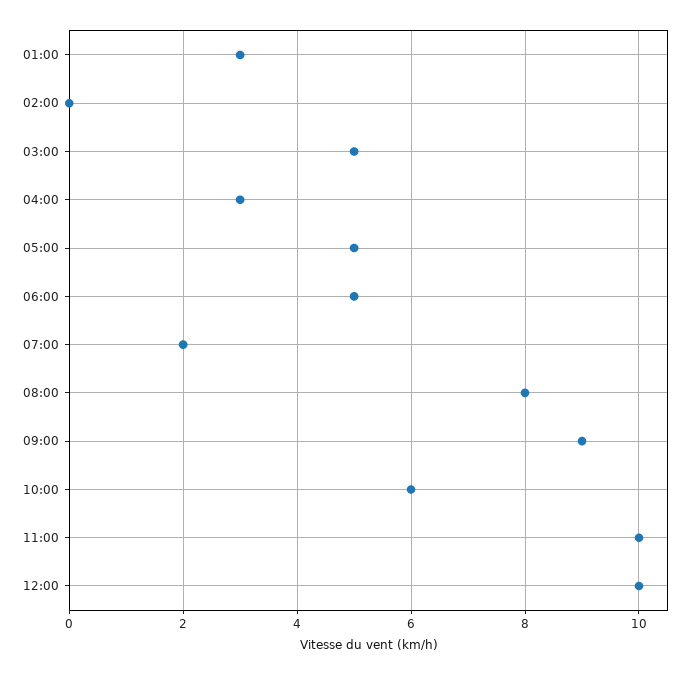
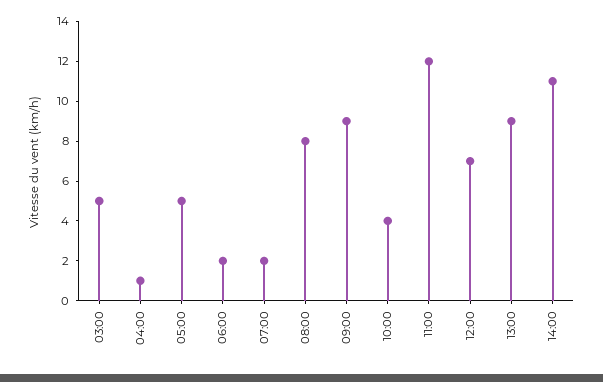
01:00: 3 -> none
02:00: 0 -> none
04:00: 3 -> 1
06:00: 5 -> 2
10:00: 6 -> 4
11:00: 10 -> 12
12:00: 10 -> 7
13:00: none -> 9
14:00: none -> 11

